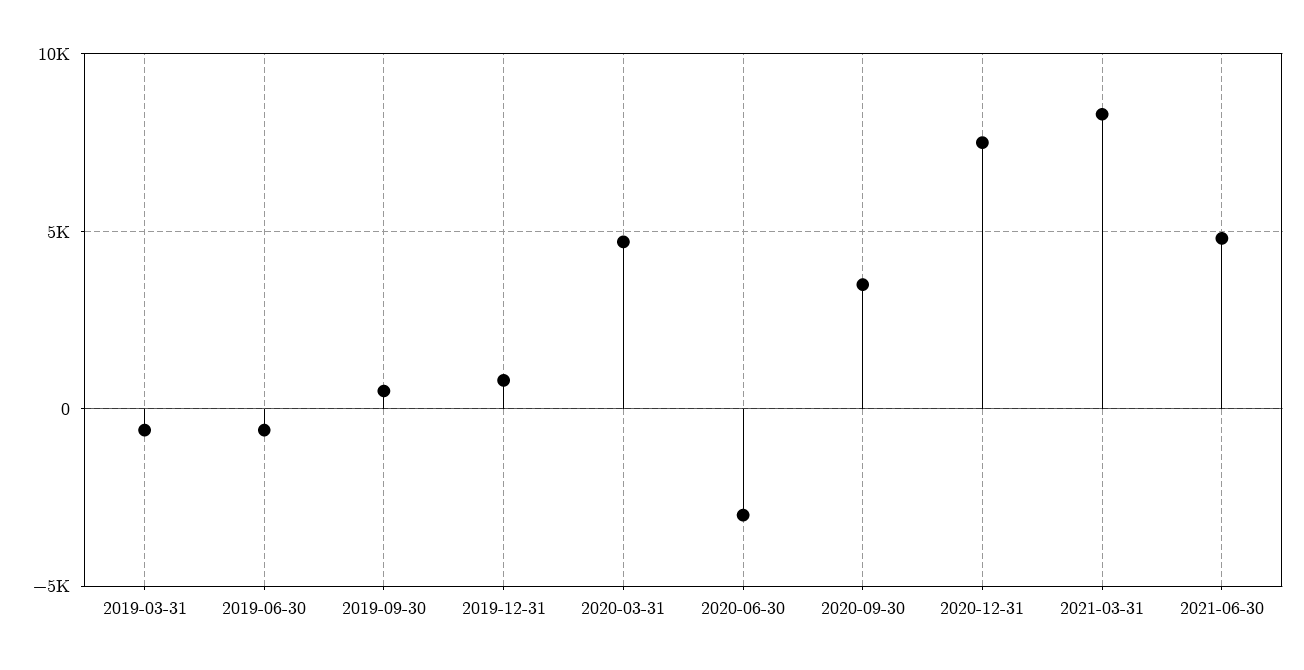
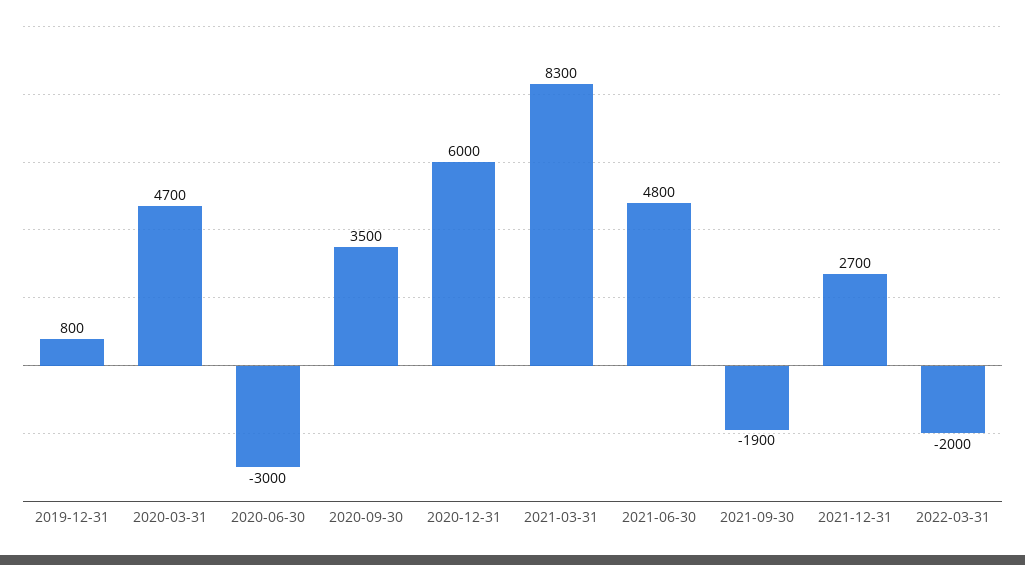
2019-03-31: -500 -> none
2019-06-30: -500 -> none
2019-09-30: 500 -> none
2020-12-31: 7500 -> 6000
2021-09-30: none -> -1900
2021-12-31: none -> 2700
2022-03-31: none -> -2000

